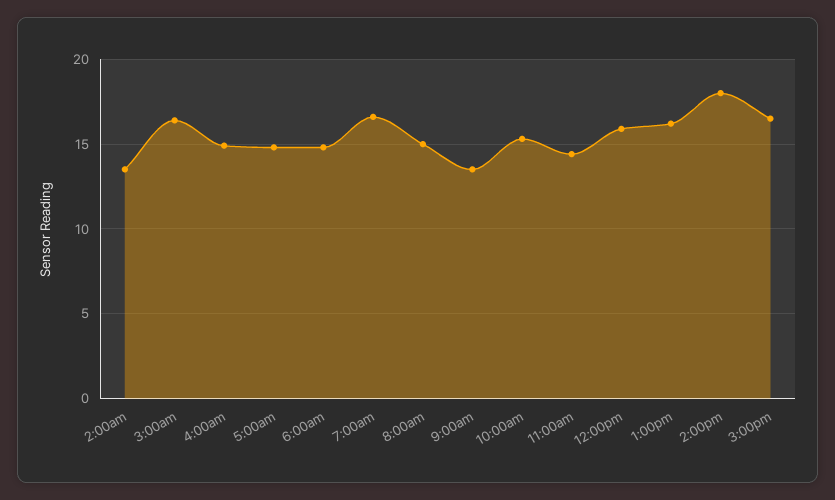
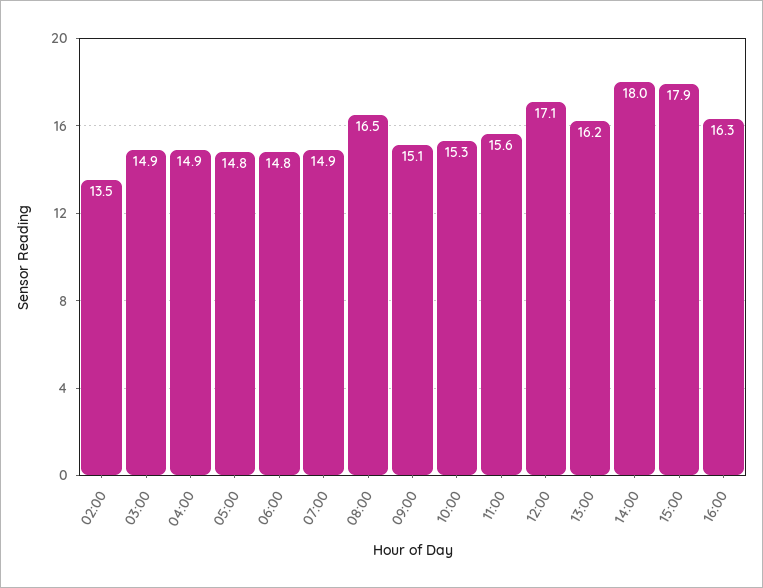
3:00am: 16.5 -> 14.9
7:00am: 16.5 -> 14.9
8:00am: 15 -> 16.5
9:00am: 13.5 -> 15.1
11:00am: 14.5 -> 15.6
12:00pm: 16 -> 17.1
3:00pm: 16.5 -> 17.9
16:00: none -> 16.3

